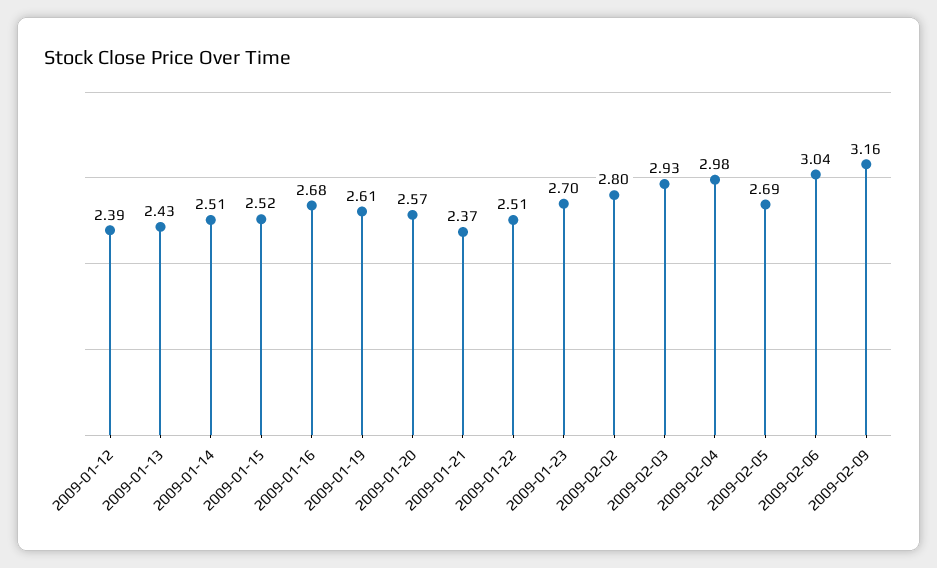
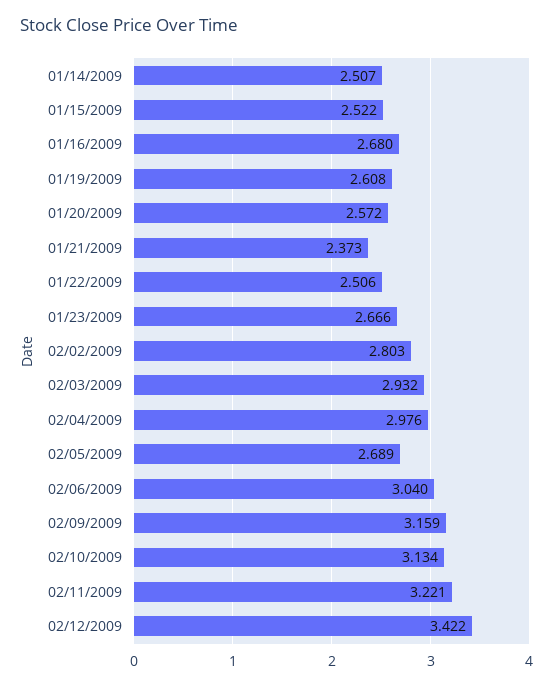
2009-01-12: 2.39 -> none
2009-01-13: 2.43 -> none
2009-01-23: 2.7 -> 2.666
02/10/2009: none -> 3.134
02/11/2009: none -> 3.221
02/12/2009: none -> 3.422

